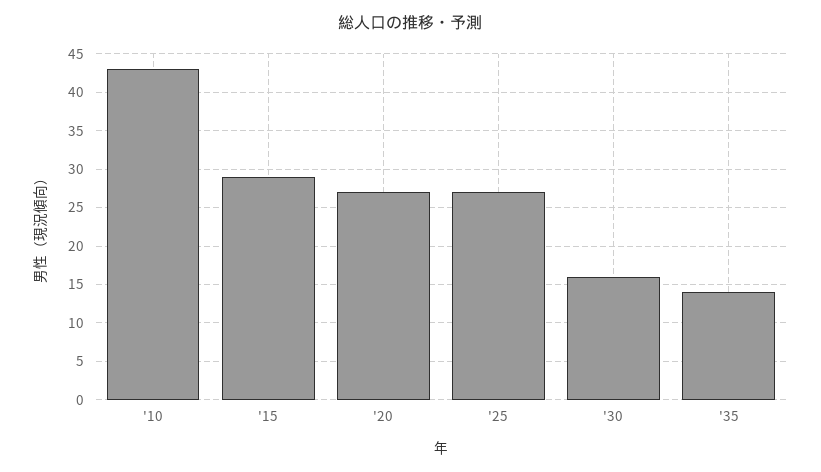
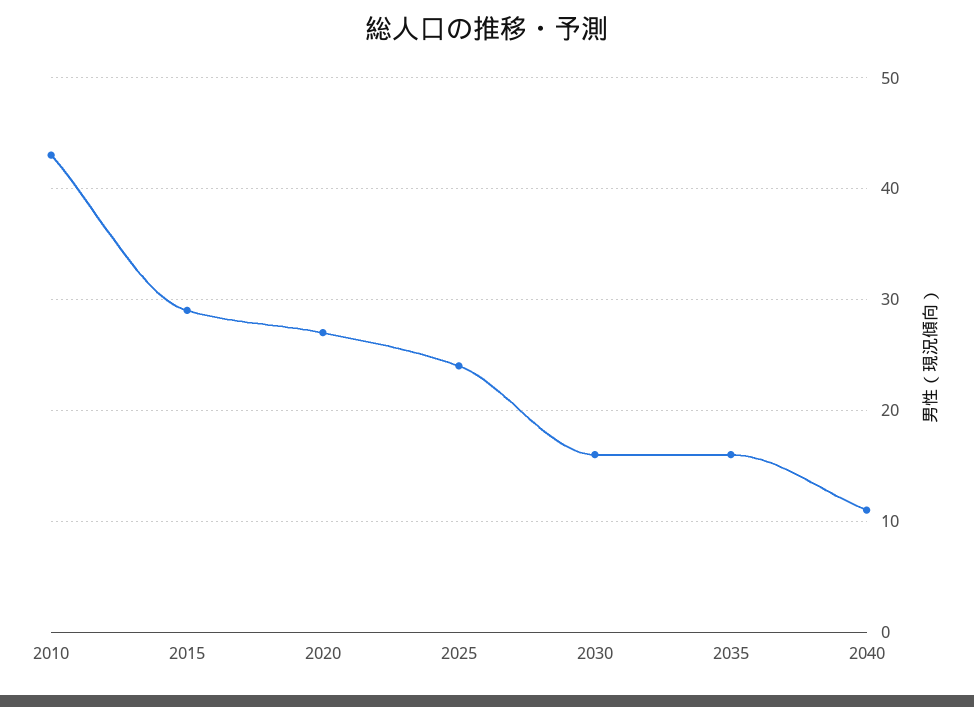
'25: 27 -> 24
'35: 14 -> 16
2040: none -> 11

